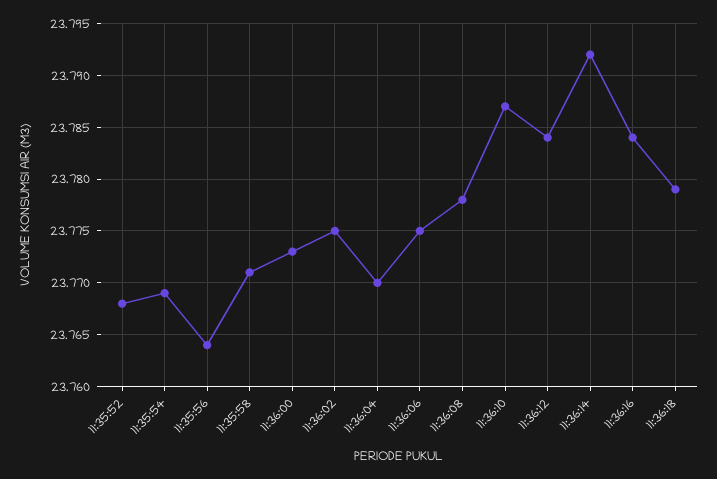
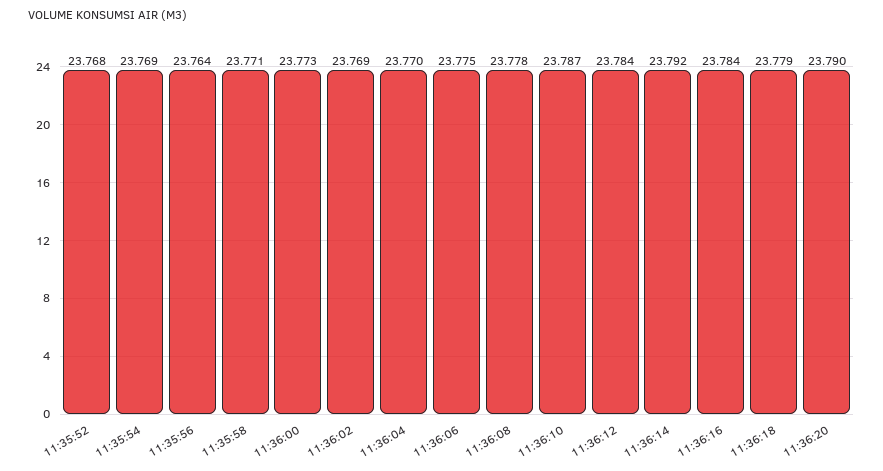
11:36:02: 23.775 -> 23.769
11:36:20: none -> 23.79

